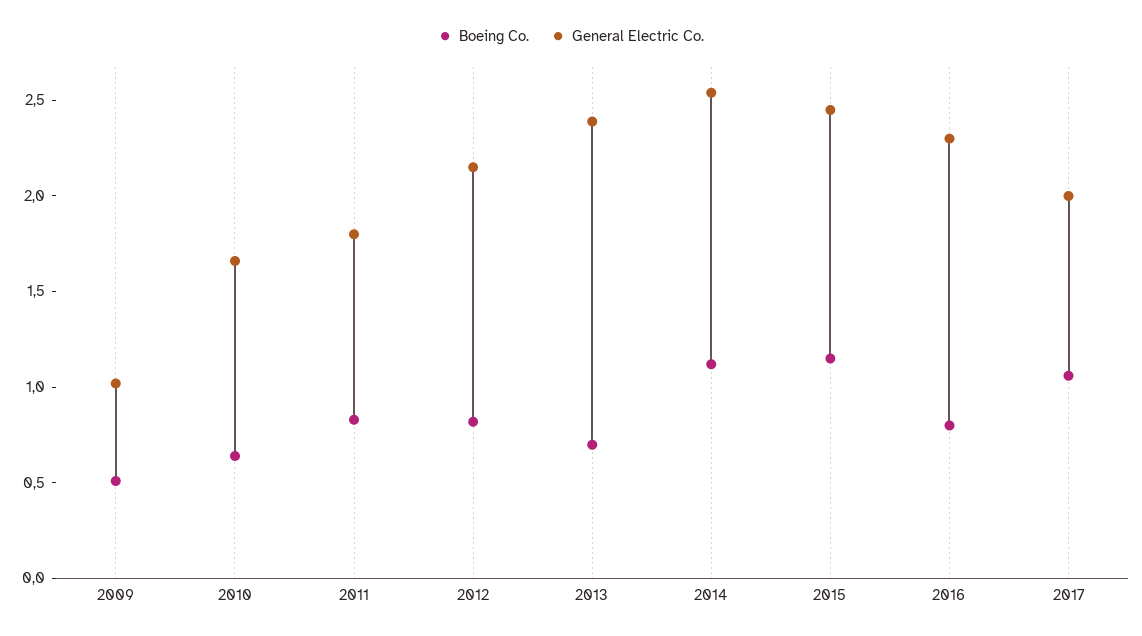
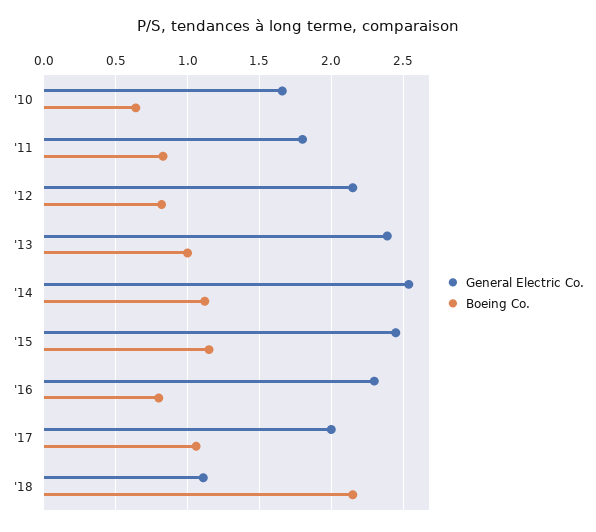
Boeing Co., 2009: 0.5 -> none
General Electric Co., 2009: 1 -> none
Boeing Co., 2013: 0.7 -> 1
General Electric Co., '18: none -> 1.1
Boeing Co., '18: none -> 2.15

